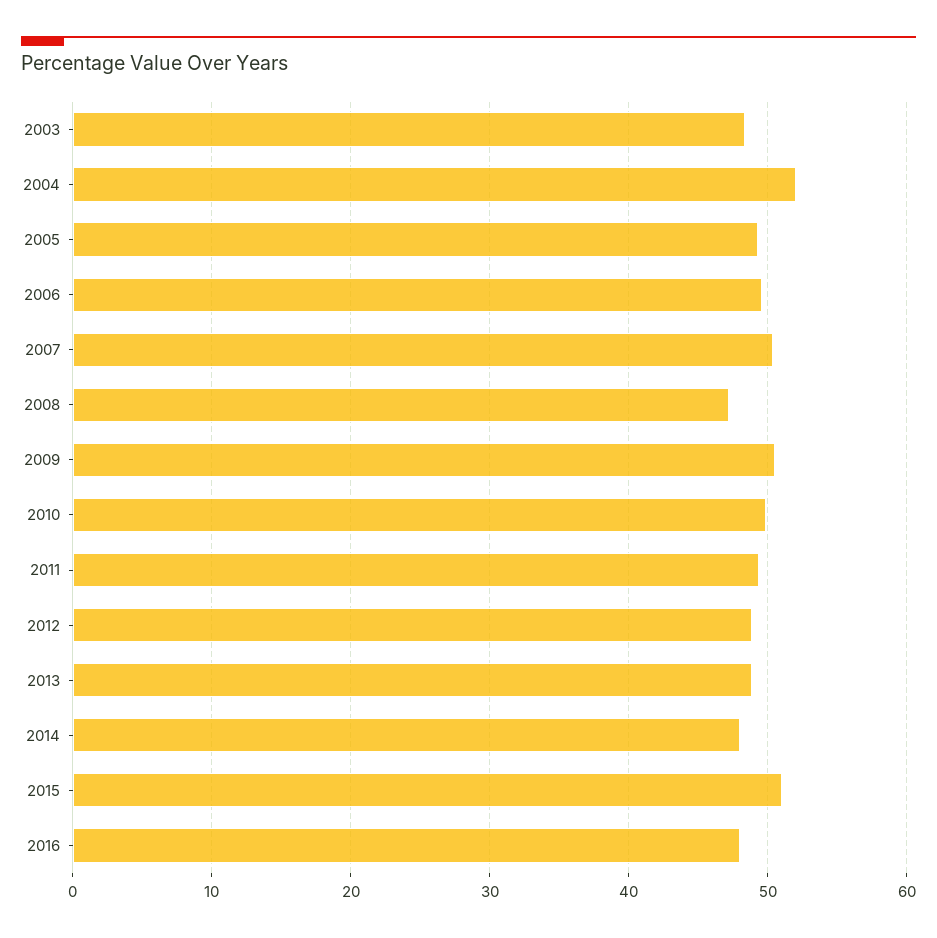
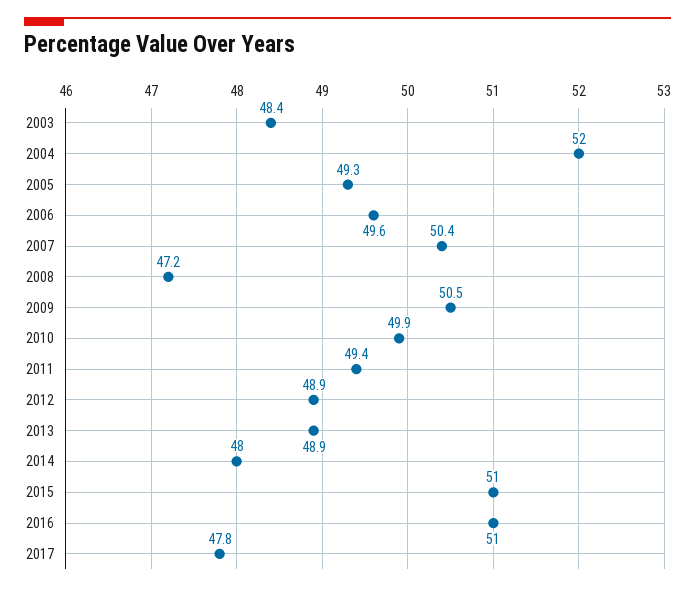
2016: 48 -> 51
2017: none -> 47.8

